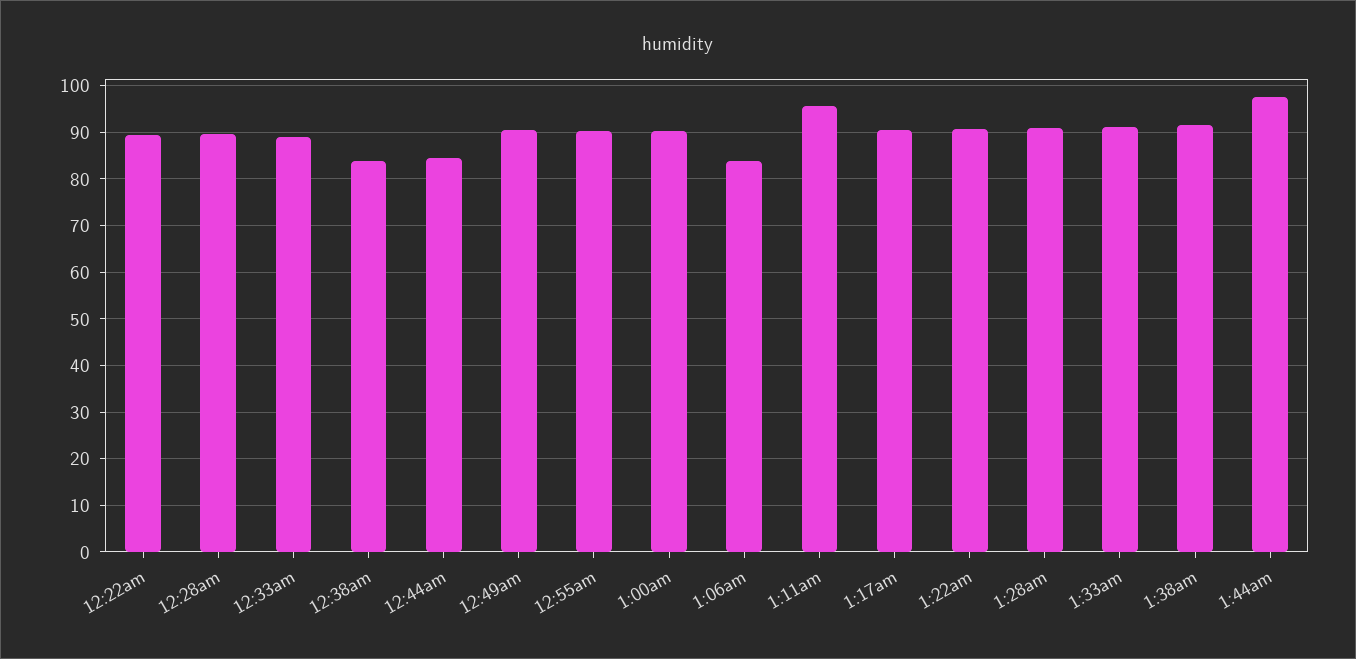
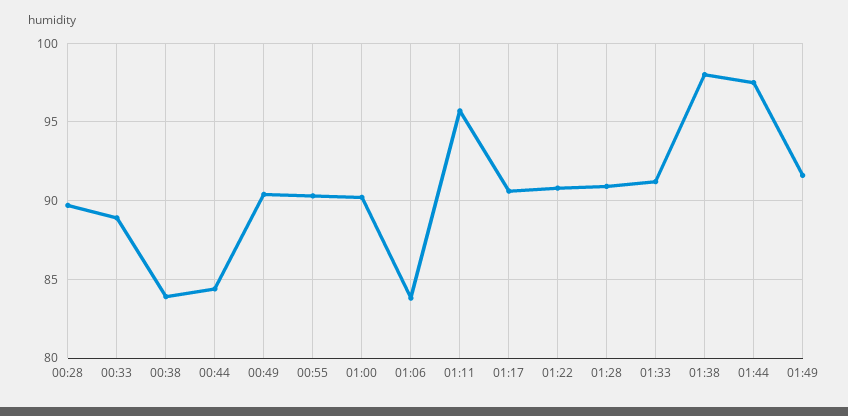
12:22am: 90 -> none
1:38am: 92 -> 98
01:49: none -> 91.5

